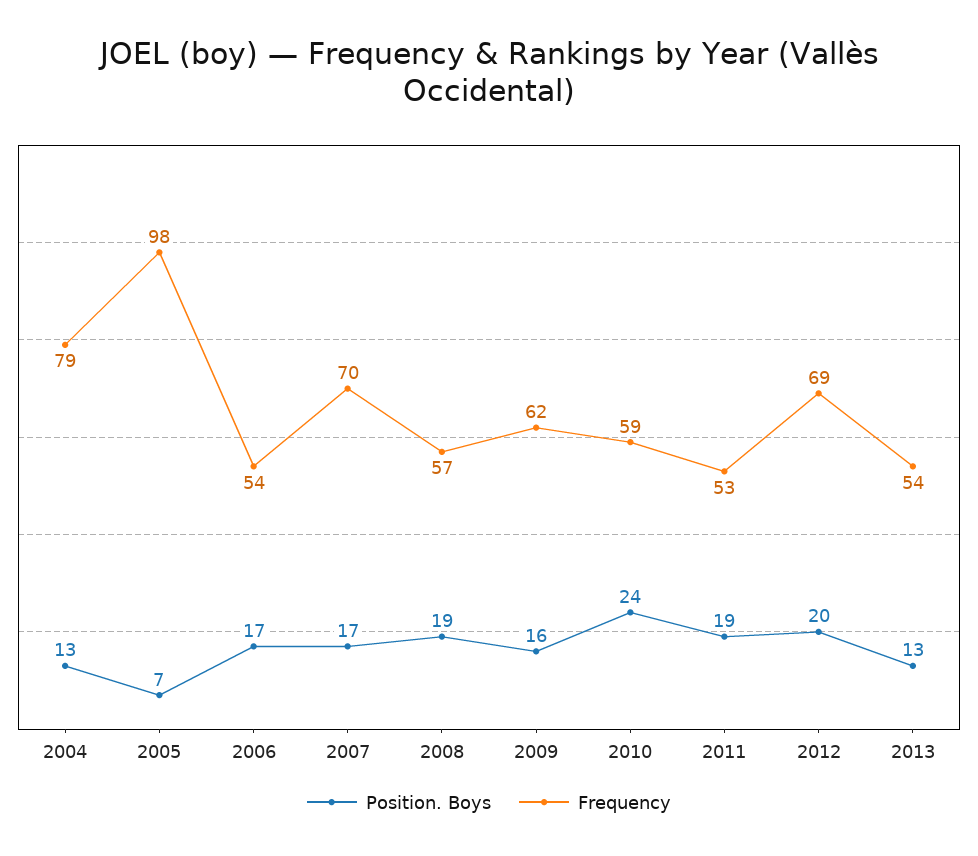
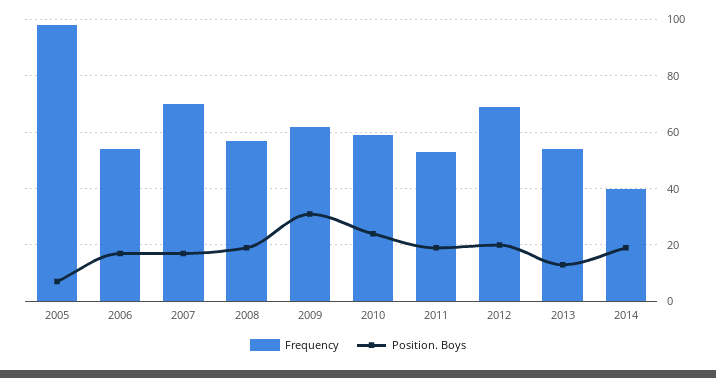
Position. Boys, 2004: 13 -> none
Frequency, 2004: 79 -> none
Position. Boys, 2009: 16 -> 30
Frequency, 2014: none -> 40
Position. Boys, 2014: none -> 20

